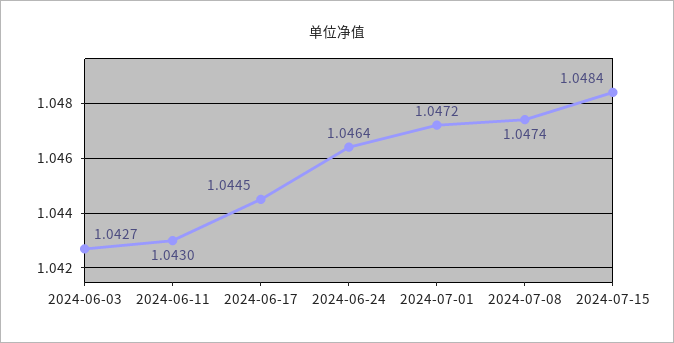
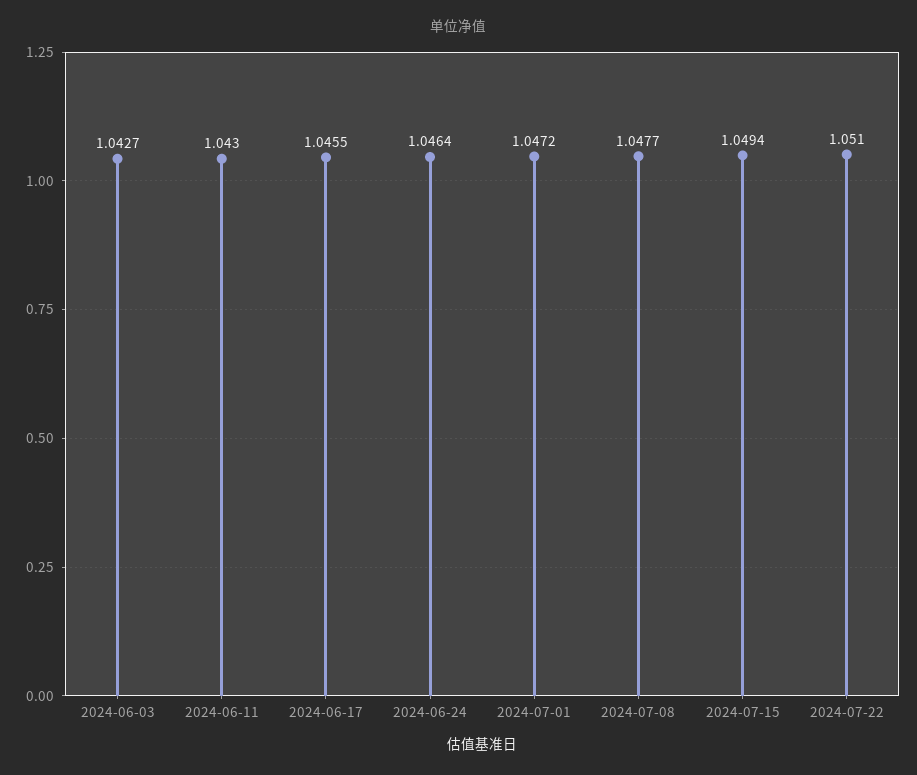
2024-06-17: 1.0445 -> 1.0455
2024-07-08: 1.0474 -> 1.0477
2024-07-15: 1.0484 -> 1.0494
2024-07-22: none -> 1.051

